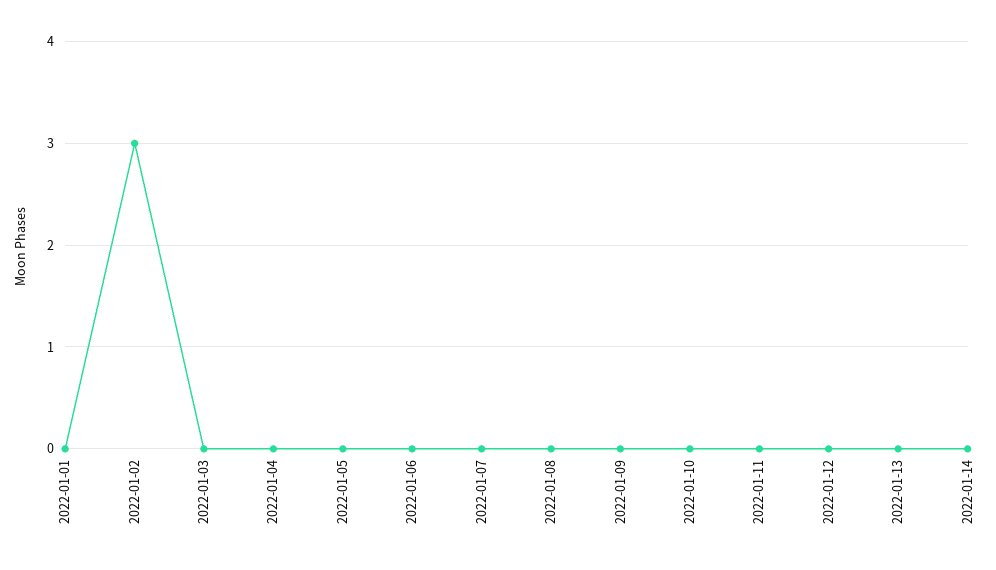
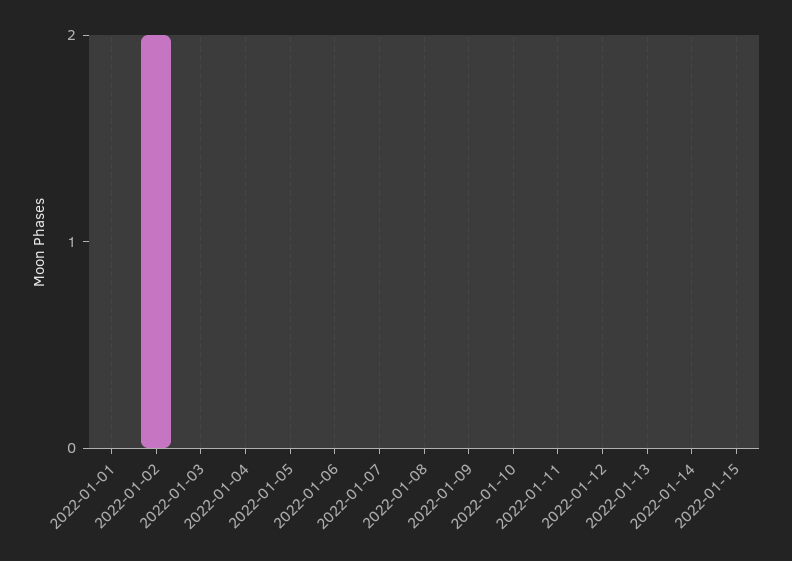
2022-01-02: 3 -> 2
2022-01-15: none -> 0

